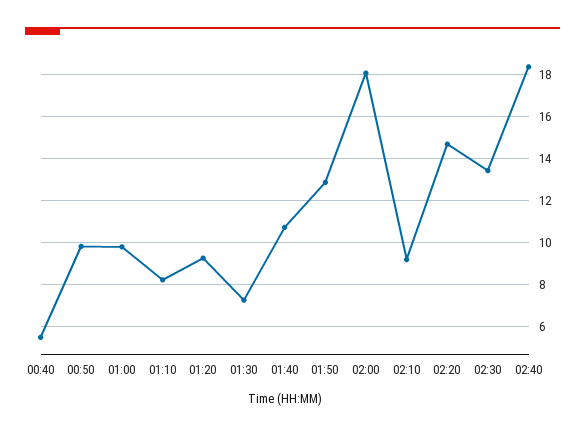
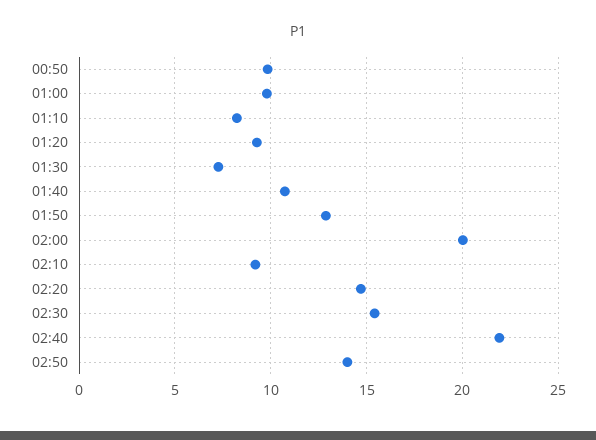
00:40: 5.5 -> none
02:00: 18 -> 20
02:30: 13.5 -> 15.5
02:40: 18.5 -> 22
02:50: none -> 14

